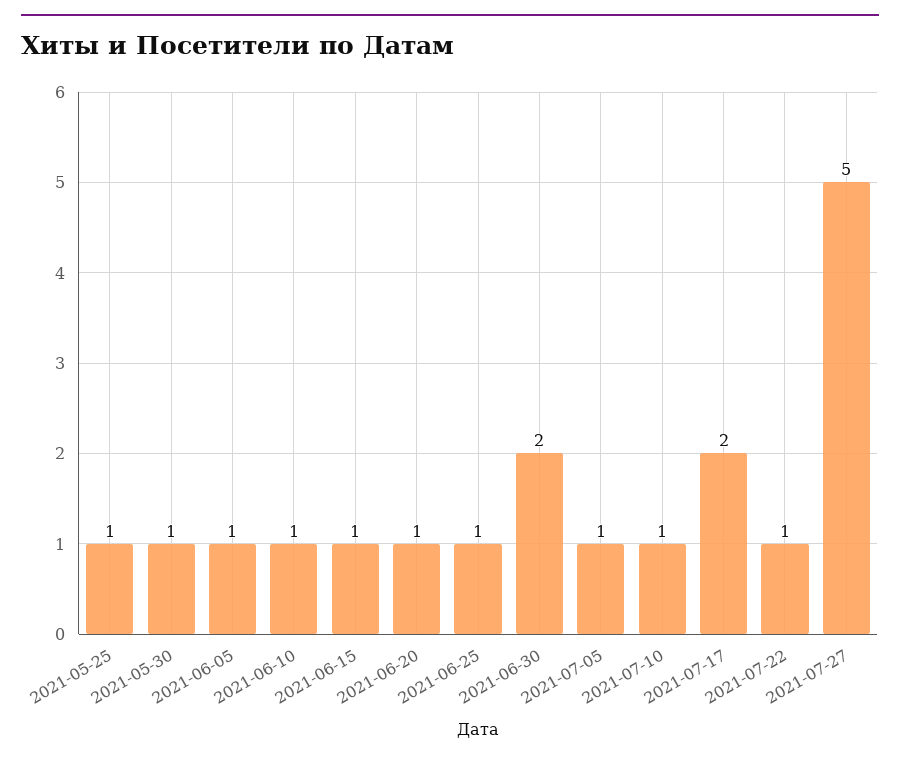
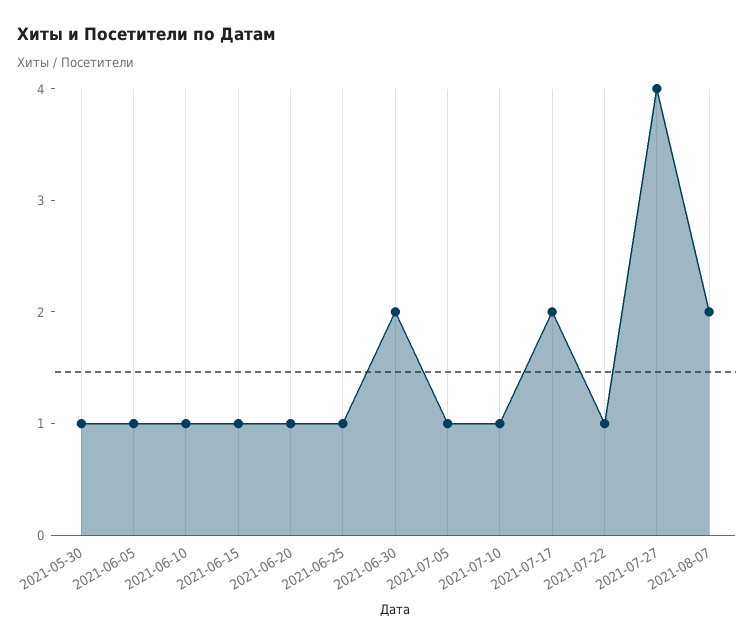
2021-05-25: 1 -> none
2021-07-27: 5 -> 4
2021-08-07: none -> 2

